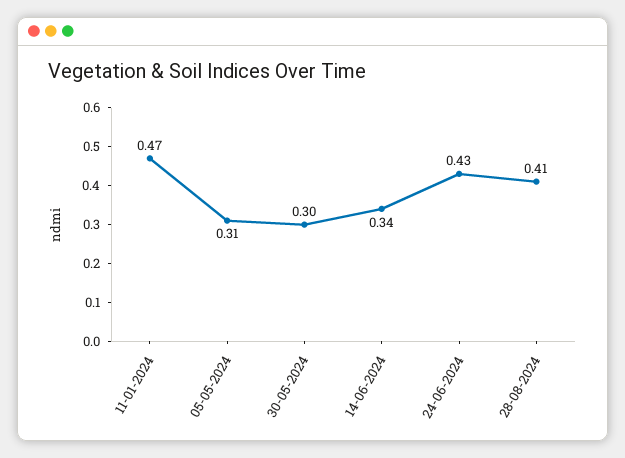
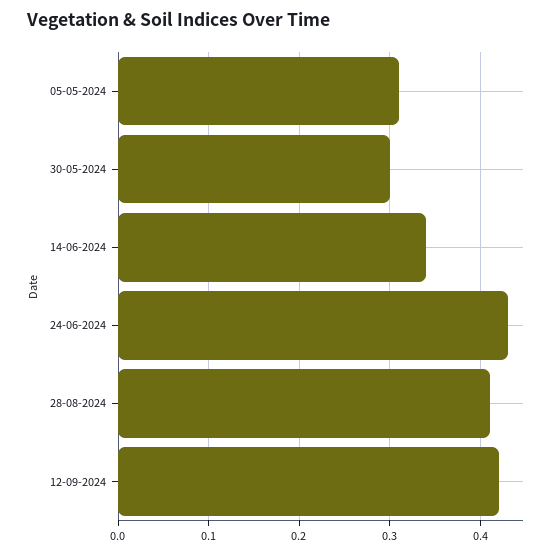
11-01-2024: 0.47 -> none
12-09-2024: none -> 0.42

